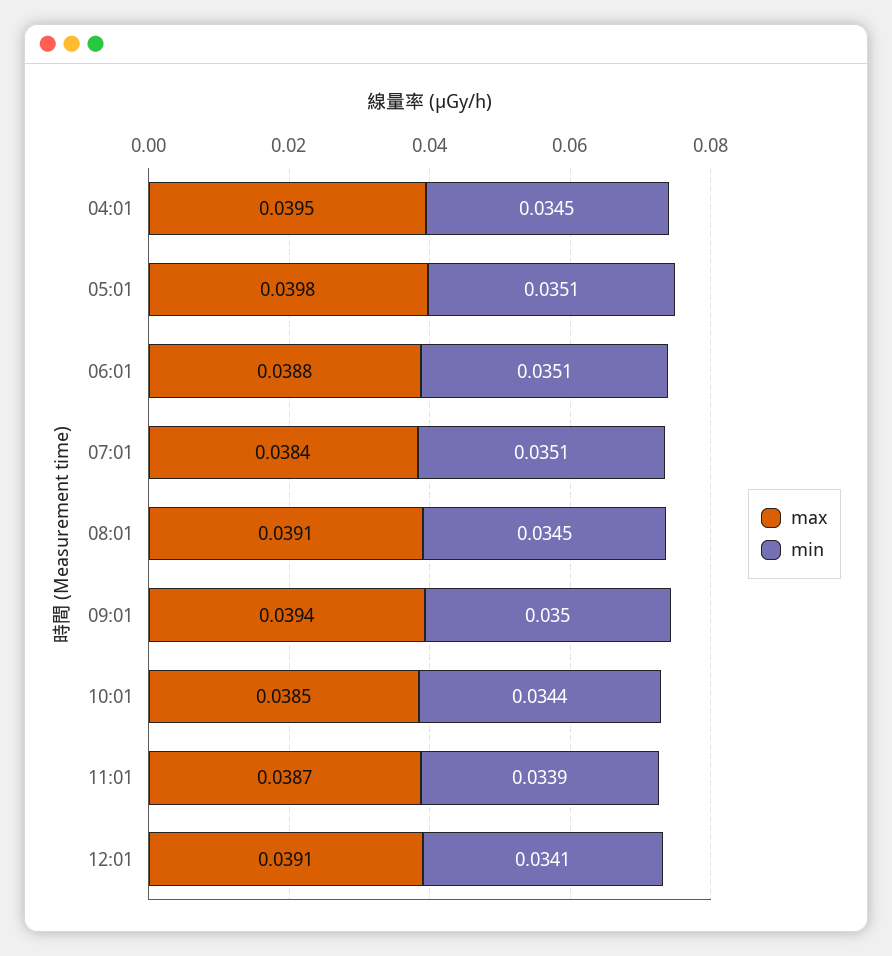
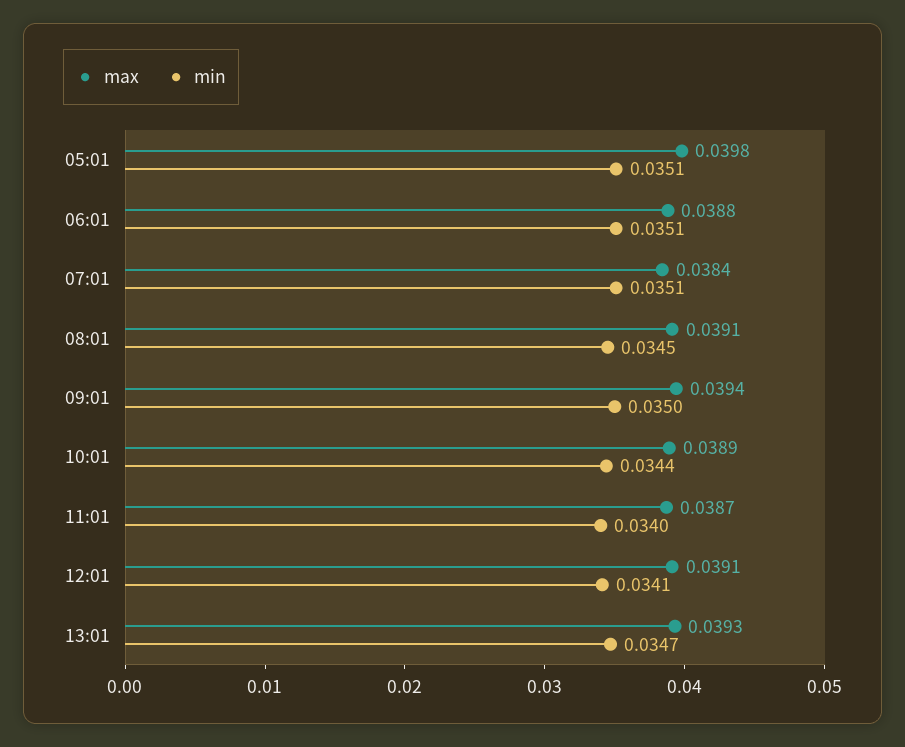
max, 04:01: 0.0395 -> none
min, 04:01: 0.0345 -> none
max, 10:01: 0.0385 -> 0.0389
min, 11:01: 0.0339 -> 0.034
max, 13:01: none -> 0.0393
min, 13:01: none -> 0.0347

